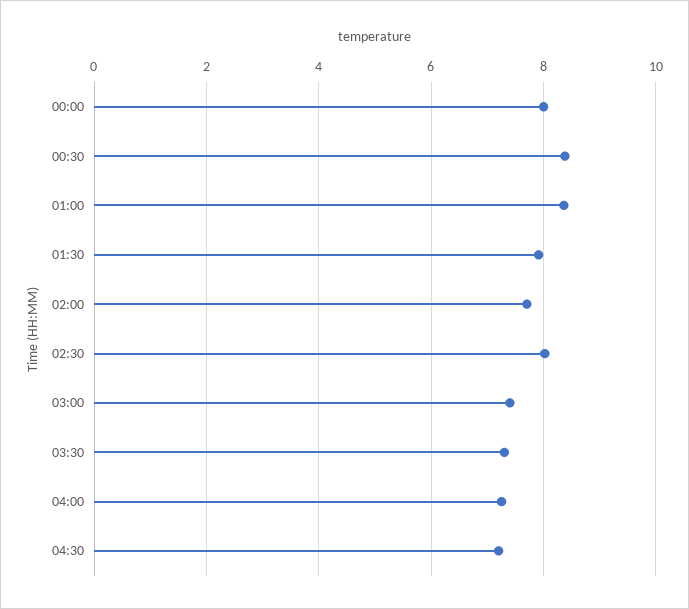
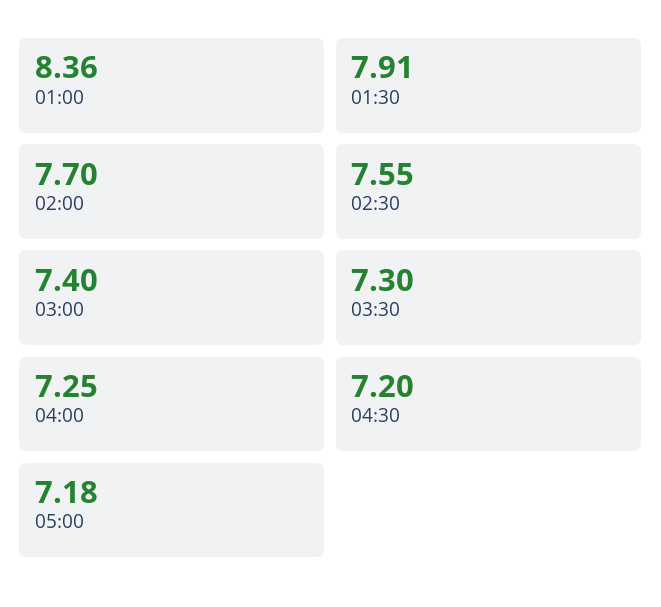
00:00: 8 -> none
00:30: 8.4 -> none
02:30: 8 -> 7.55
05:00: none -> 7.18

